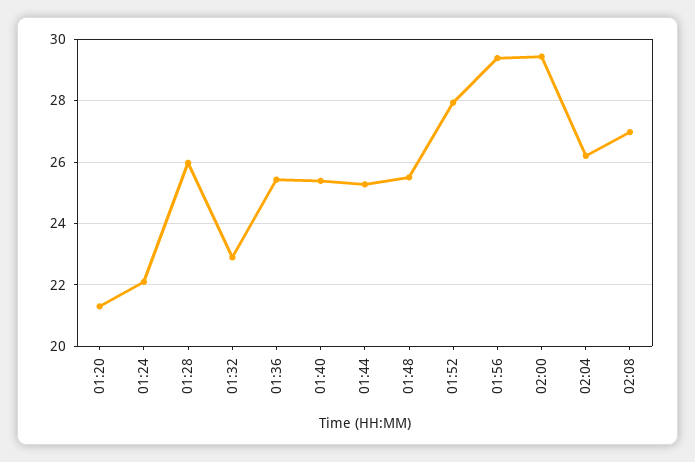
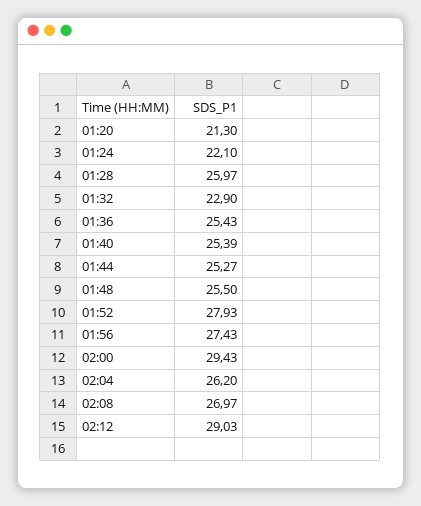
01:56: 29.4 -> 27.43
02:12: none -> 29.03

